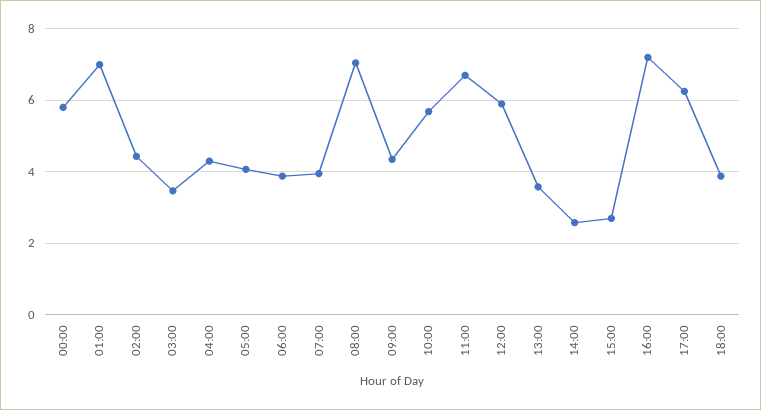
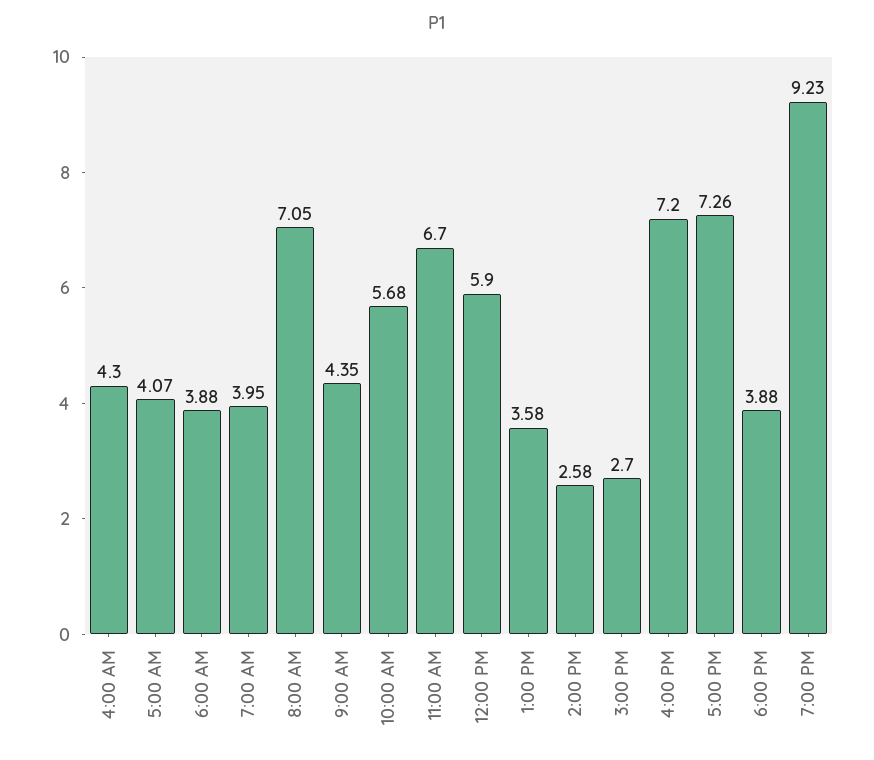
00:00: 5.8 -> none
01:00: 7 -> none
02:00: 4.4 -> none
03:00: 3.4 -> none
17:00: 6.2 -> 7.26
7:00 PM: none -> 9.23

